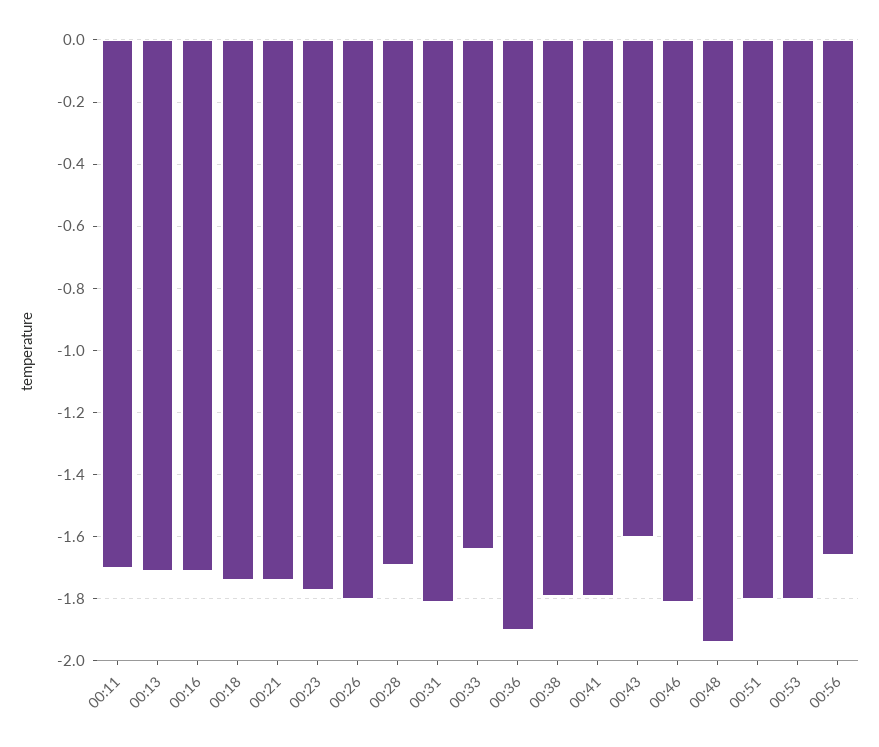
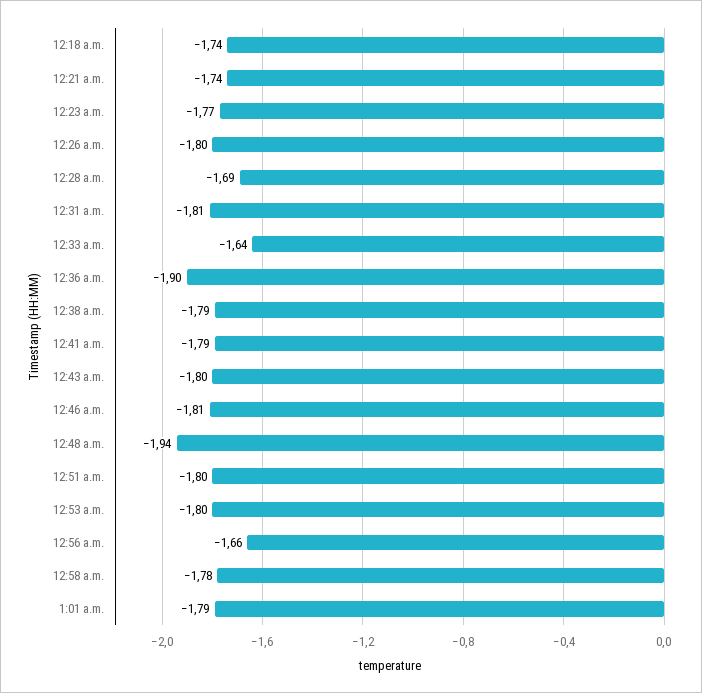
00:11: -1.7 -> none
00:13: -1.7 -> none
00:16: -1.7 -> none
00:43: -1.6 -> -1.8
12:58 a.m.: none -> -1.78
1:01 a.m.: none -> -1.79

